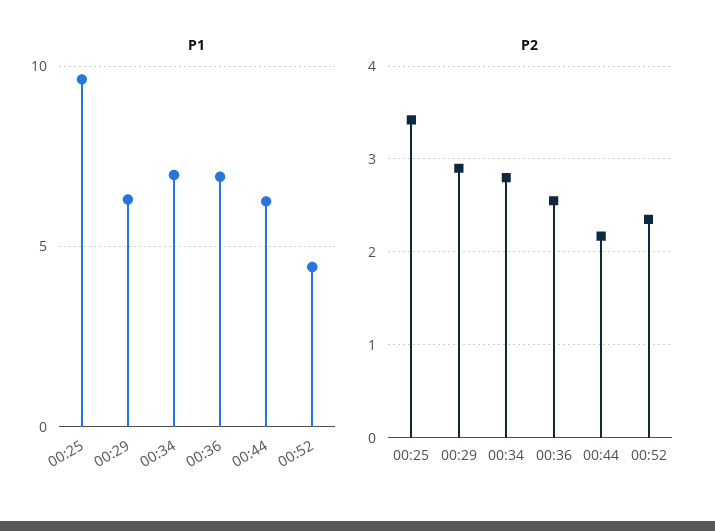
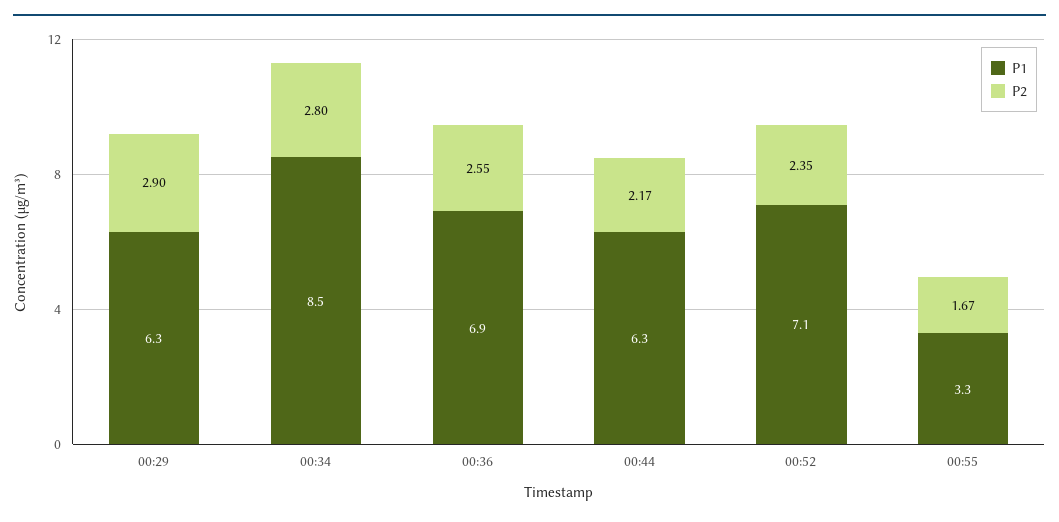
P1, 00:25: 9.5 -> none
P1, 00:34: 7 -> 8.5
P1, 00:52: 4.5 -> 7.1
P2, 00:25: 3.4 -> none
P1, 00:55: none -> 3.3
P2, 00:55: none -> 1.67

